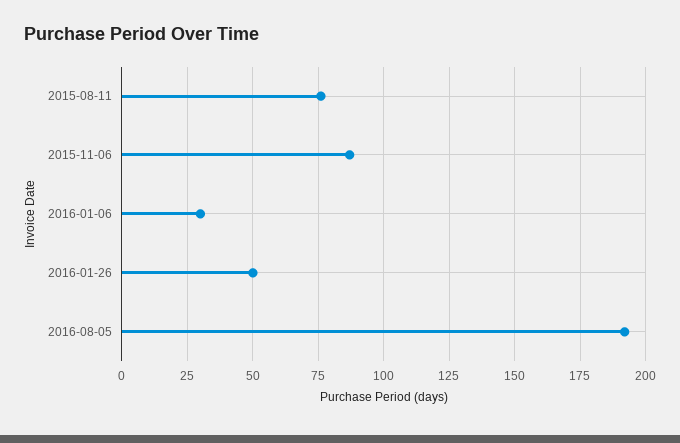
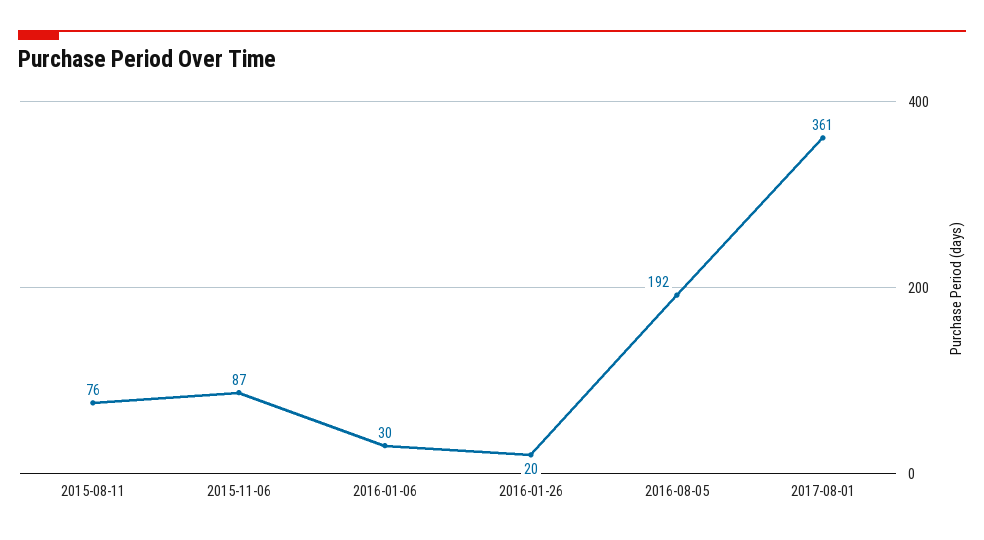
2016-01-26: 50 -> 20
2017-08-01: none -> 361

